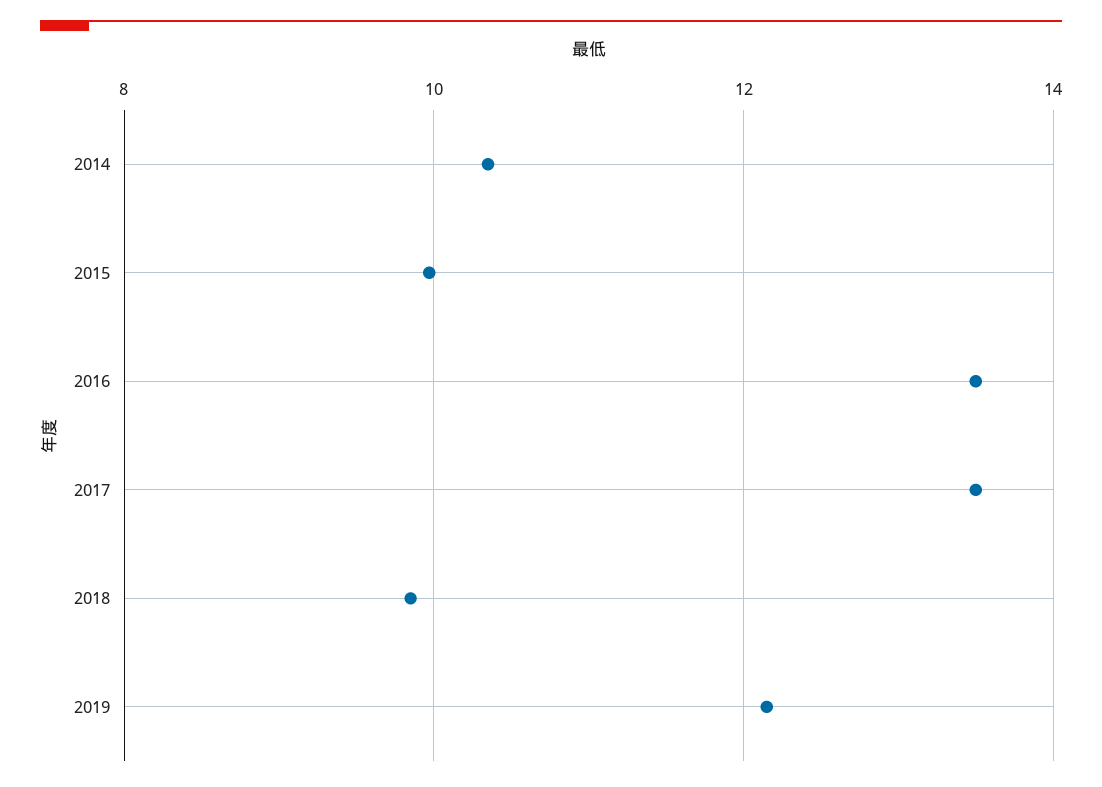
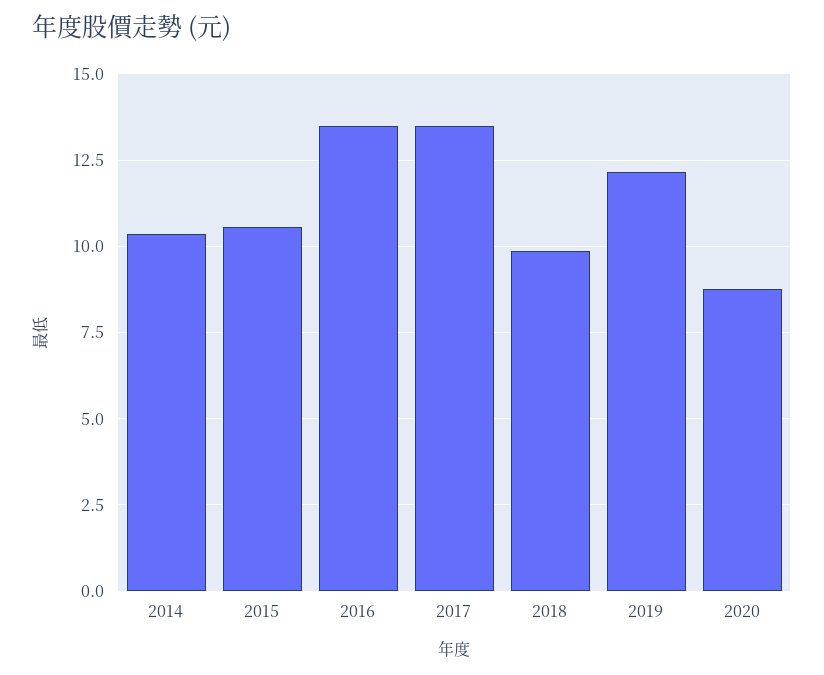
2015: 10 -> 10.5
2020: none -> 8.75

